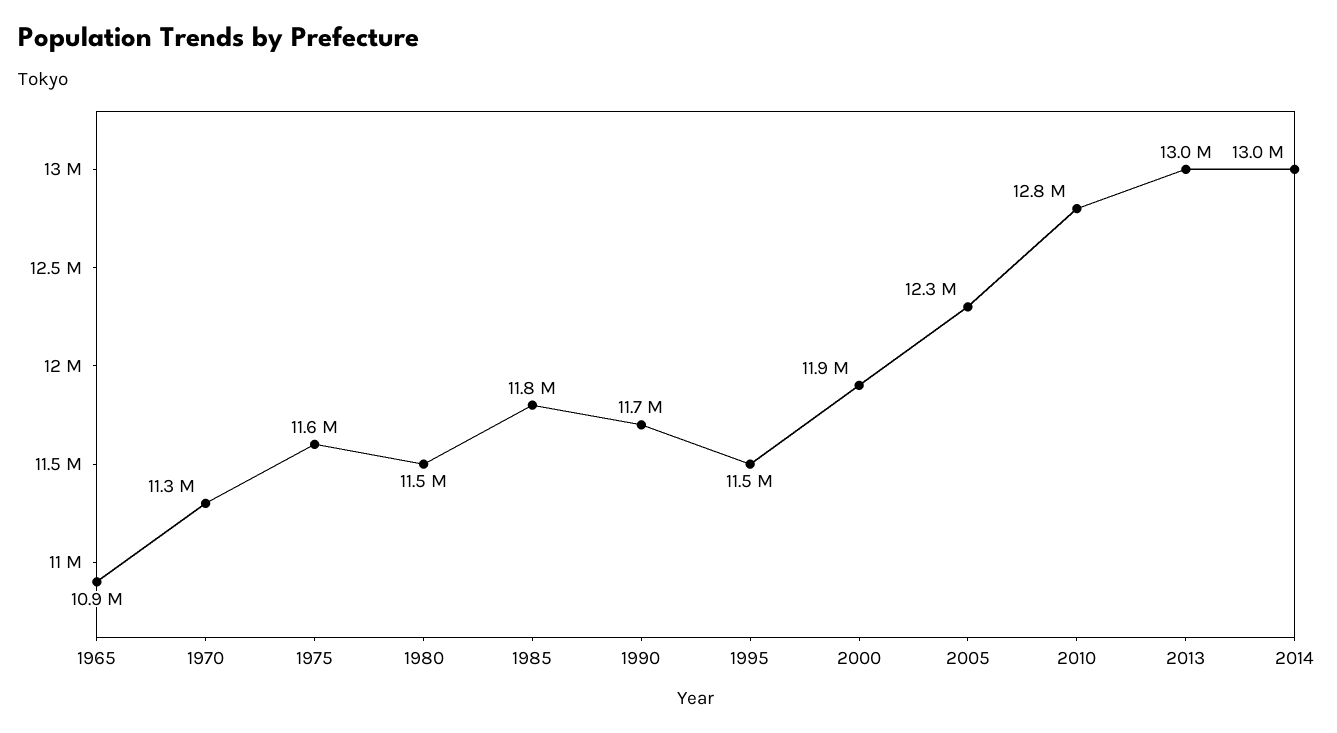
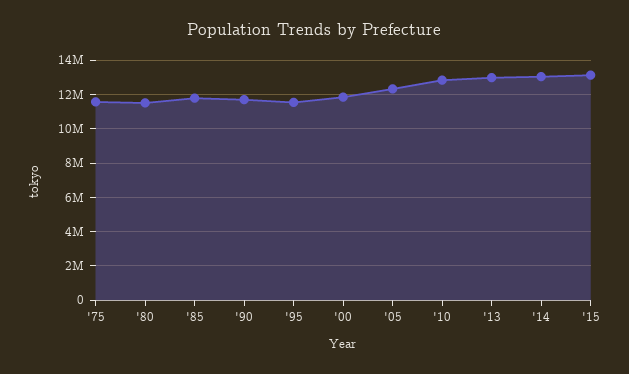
1965: 10900000 -> none
1970: 11300000 -> none
'15: none -> 13000000

